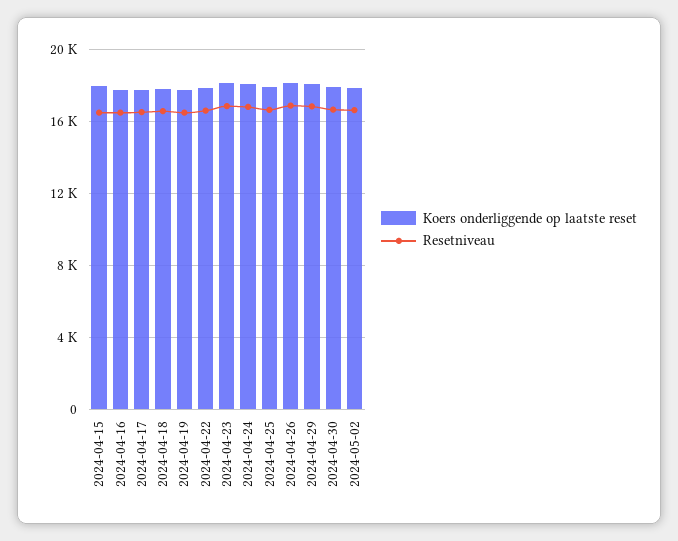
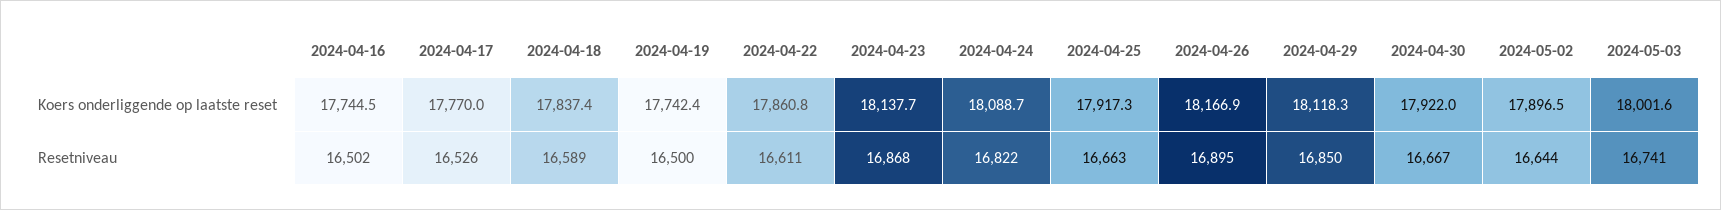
Koers onderliggende op laatste reset, 2024-04-15: 18000 -> none
Resetniveau, 2024-04-15: 16500 -> none
Koers onderliggende op laatste reset, 2024-05-03: none -> 18001.6
Resetniveau, 2024-05-03: none -> 16741

